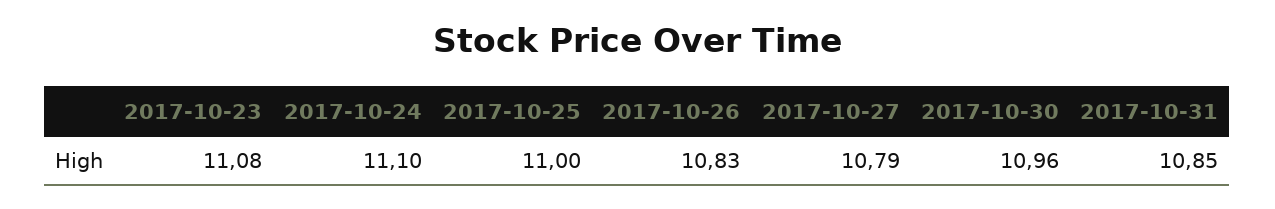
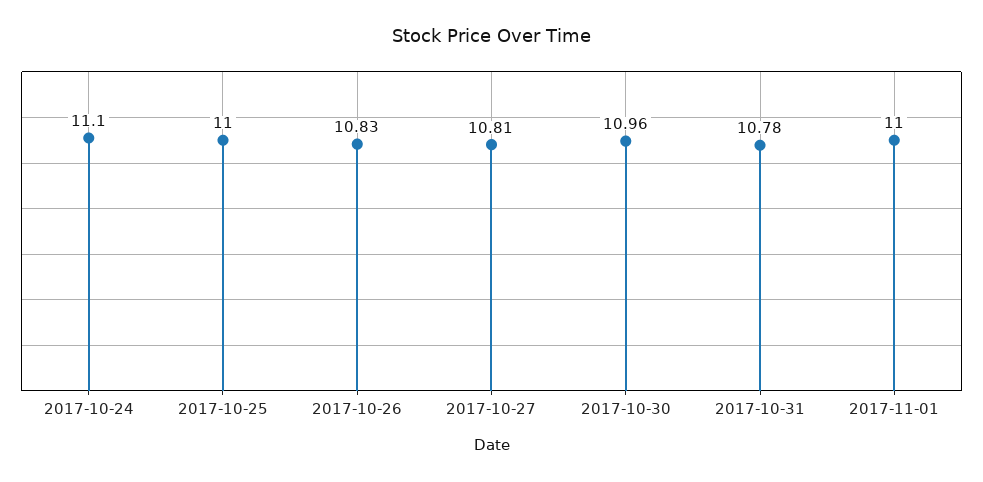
2017-10-23: 11.08 -> none
2017-10-27: 10.79 -> 10.81
2017-10-31: 10.85 -> 10.78
2017-11-01: none -> 11

